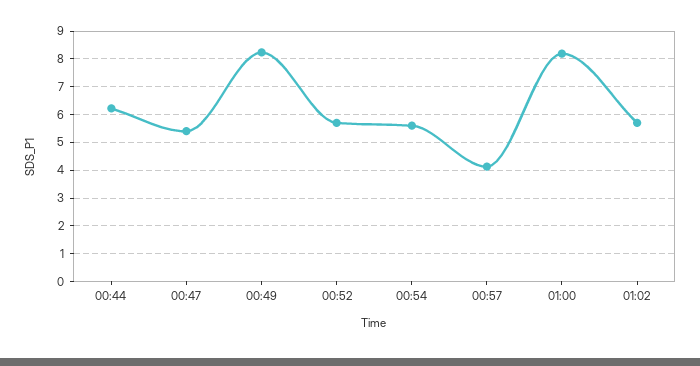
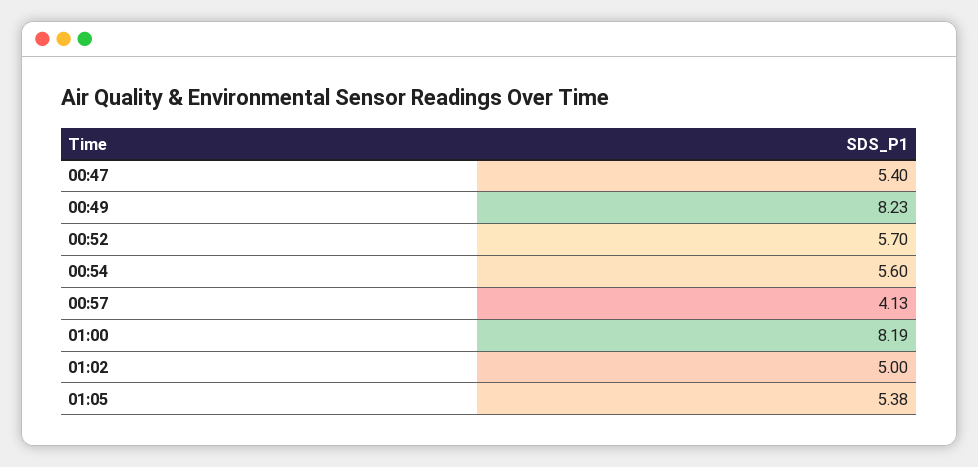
00:44: 6.25 -> none
01:02: 5.75 -> 5
01:05: none -> 5.38

